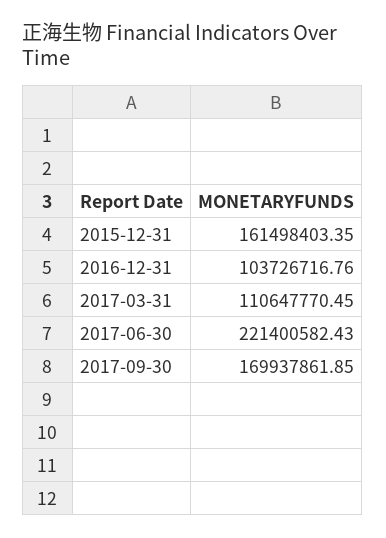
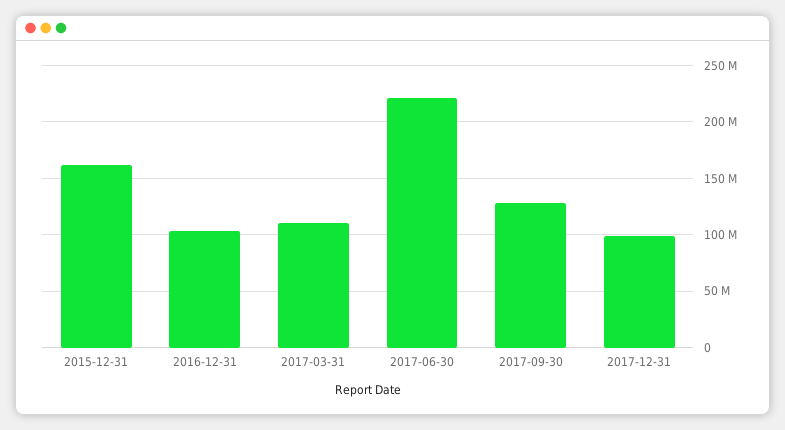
2017-09-30: 169937861.85 -> 130000000
2017-12-31: none -> 100000000

